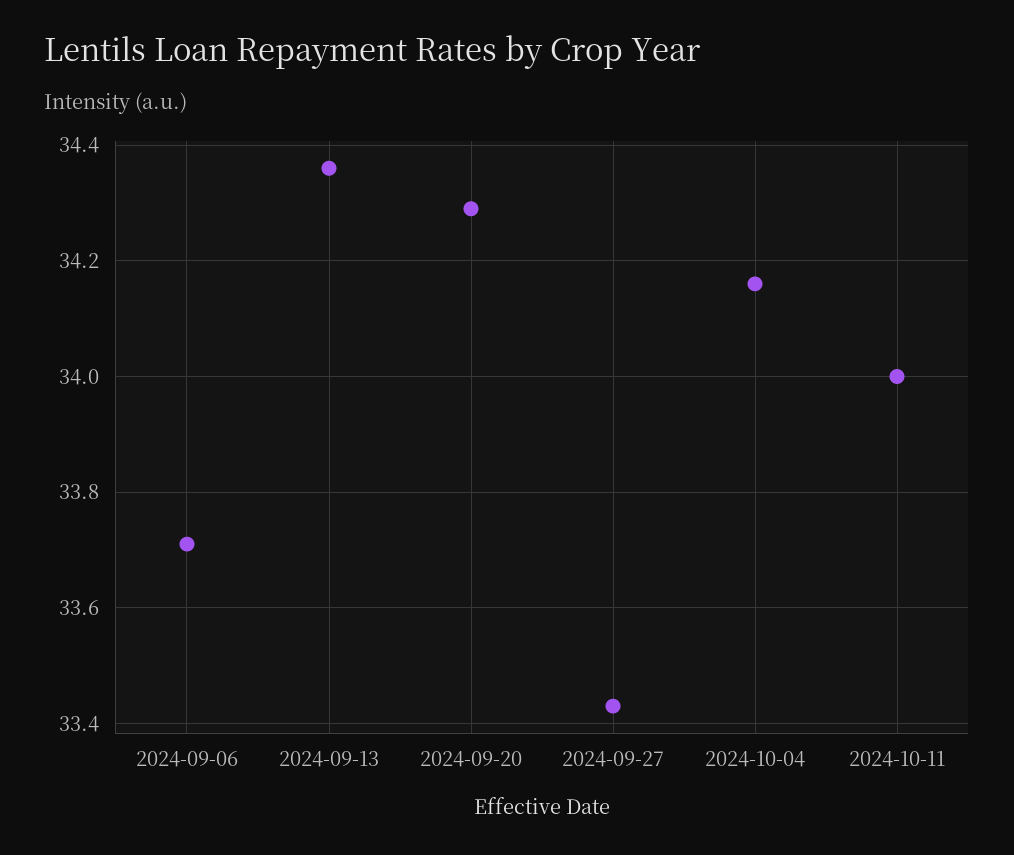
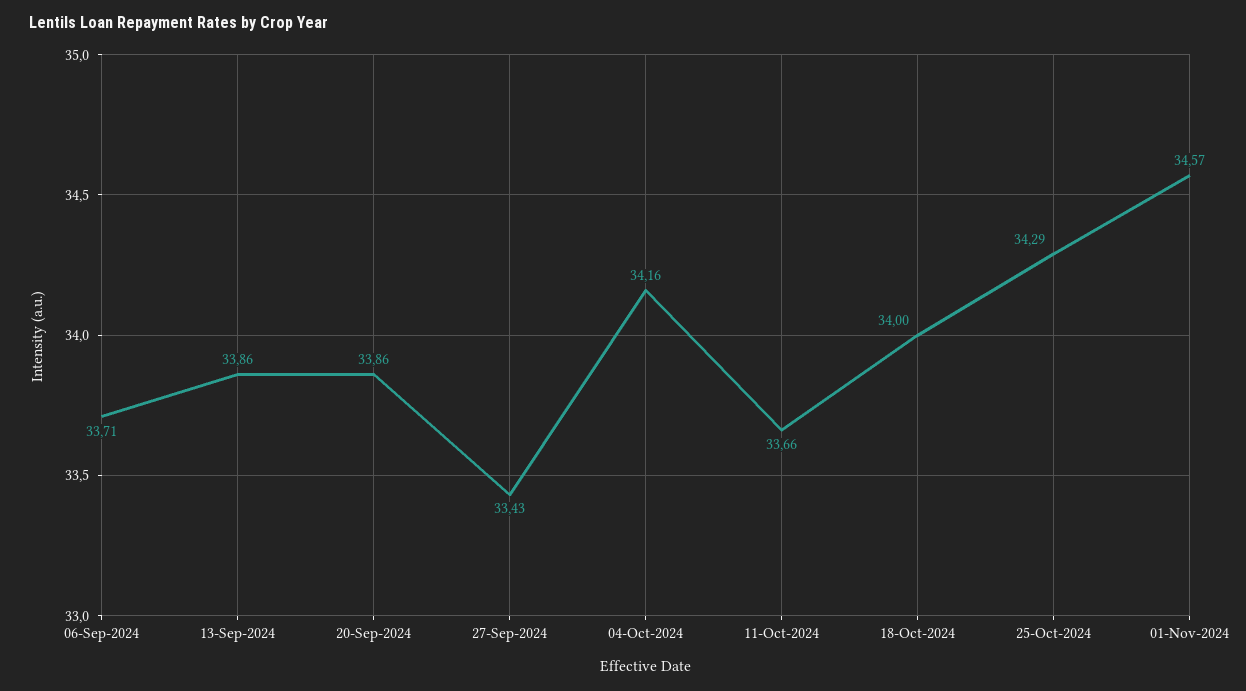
2024-09-13: 34.35 -> 33.86
2024-09-20: 34.3 -> 33.86
2024-10-11: 34 -> 33.66
18-Oct-2024: none -> 34
25-Oct-2024: none -> 34.29
01-Nov-2024: none -> 34.57

